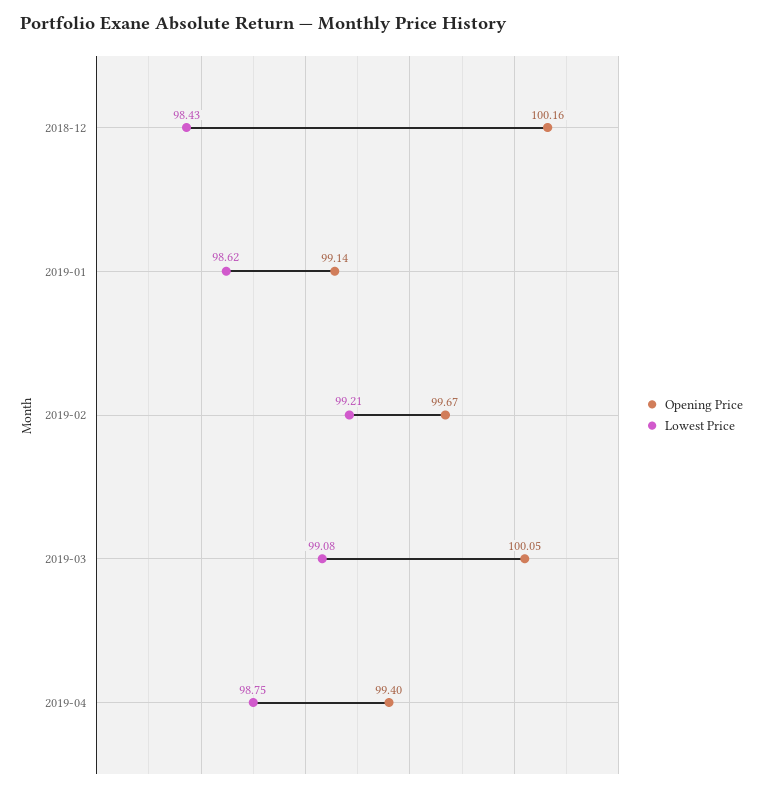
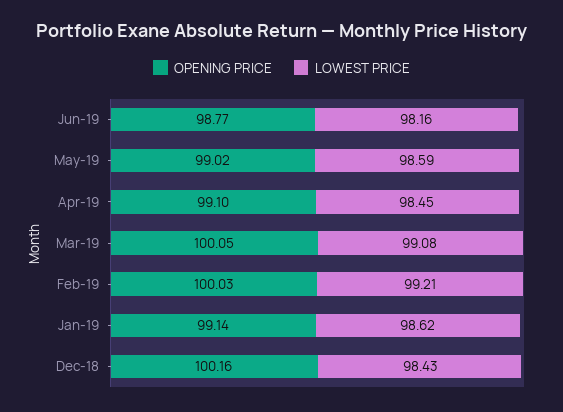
Opening Price, 2019-02: 99.67 -> 100.03
Opening Price, 2019-04: 99.4 -> 99.1
Lowest Price, 2019-04: 98.75 -> 98.45
Opening Price, Jun-19: none -> 98.77
Lowest Price, Jun-19: none -> 98.16
Opening Price, May-19: none -> 99.02
Lowest Price, May-19: none -> 98.59

